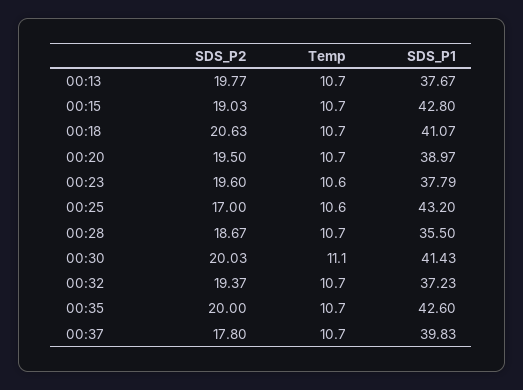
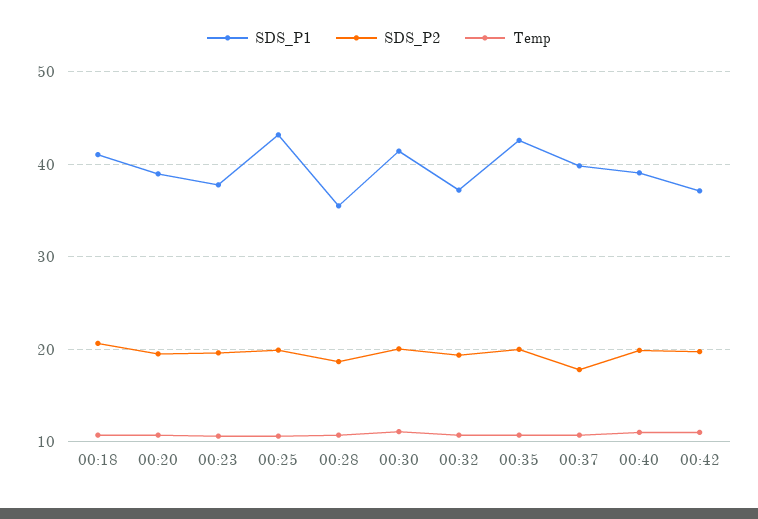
SDS_P2, 00:13: 19.77 -> none
Temp, 00:13: 10.7 -> none
SDS_P1, 00:13: 37.67 -> none
SDS_P2, 00:15: 19.03 -> none
Temp, 00:15: 10.7 -> none
SDS_P1, 00:15: 42.8 -> none
SDS_P2, 00:25: 17 -> 20
SDS_P1, 00:40: none -> 39
SDS_P2, 00:40: none -> 20
Temp, 00:40: none -> 11
SDS_P1, 00:42: none -> 37
SDS_P2, 00:42: none -> 20
Temp, 00:42: none -> 11

